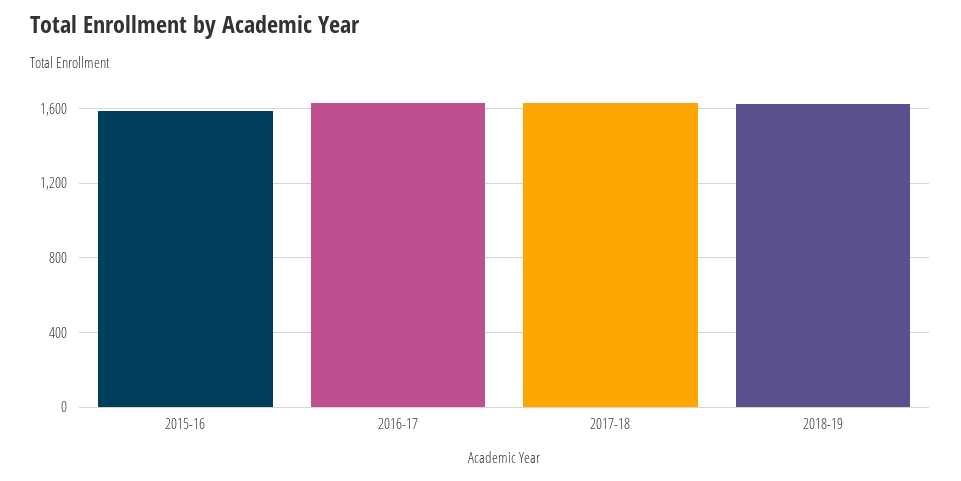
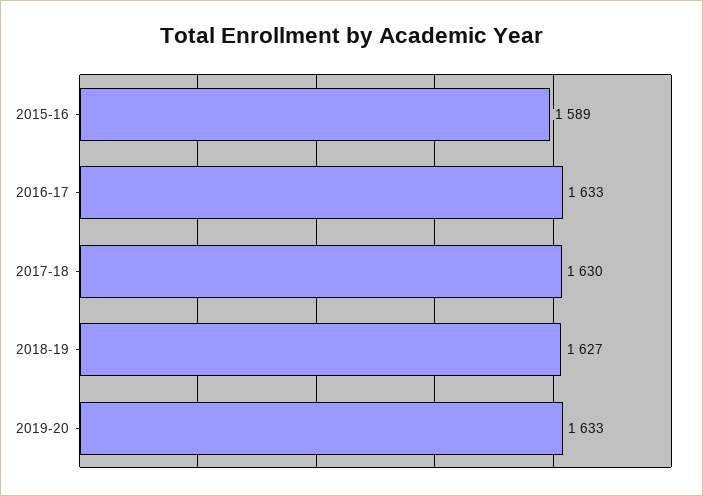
2019-20: none -> 1633

